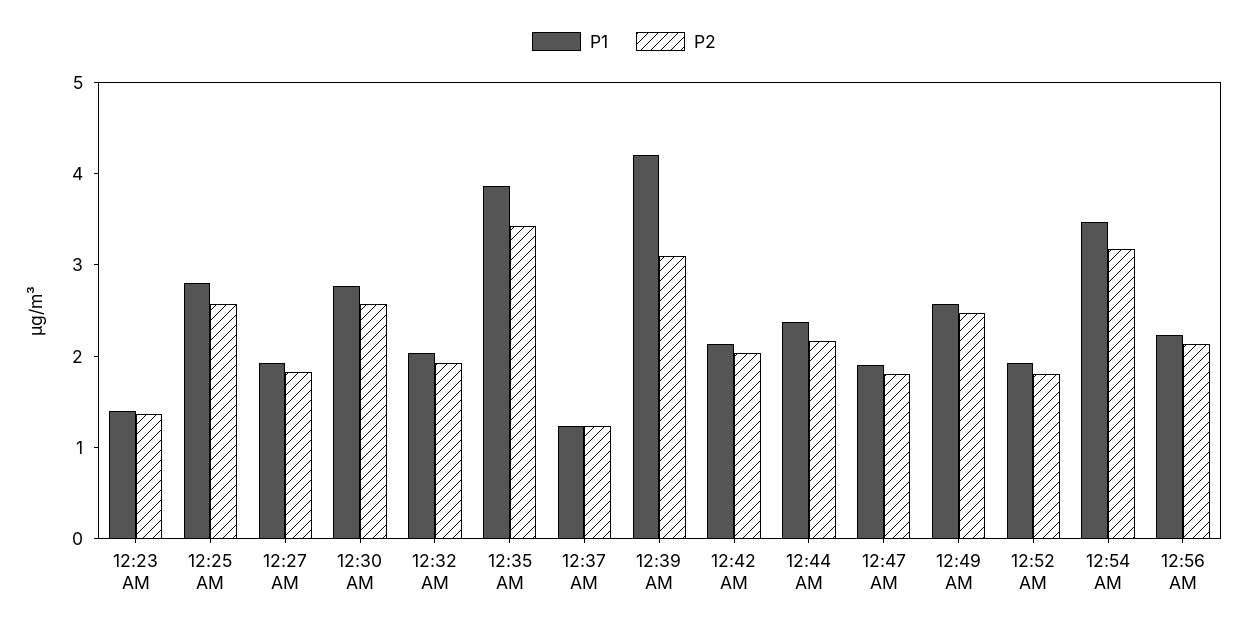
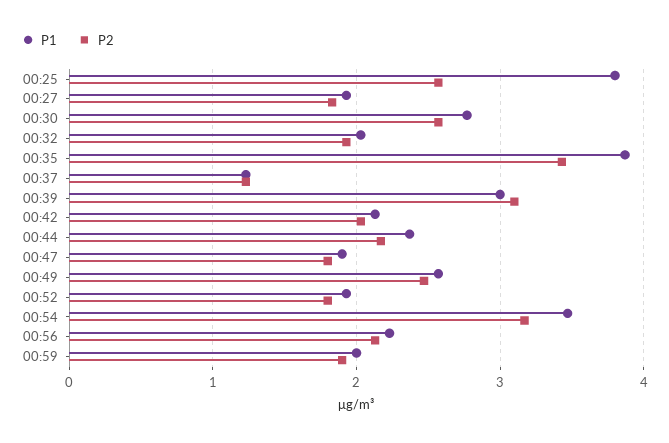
P1, 12:23 AM: 1.4 -> none
P2, 12:23 AM: 1.4 -> none
P1, 12:25 AM: 2.8 -> 3.8
P1, 12:39 AM: 4.2 -> 3
P1, 00:59: none -> 2
P2, 00:59: none -> 1.9

